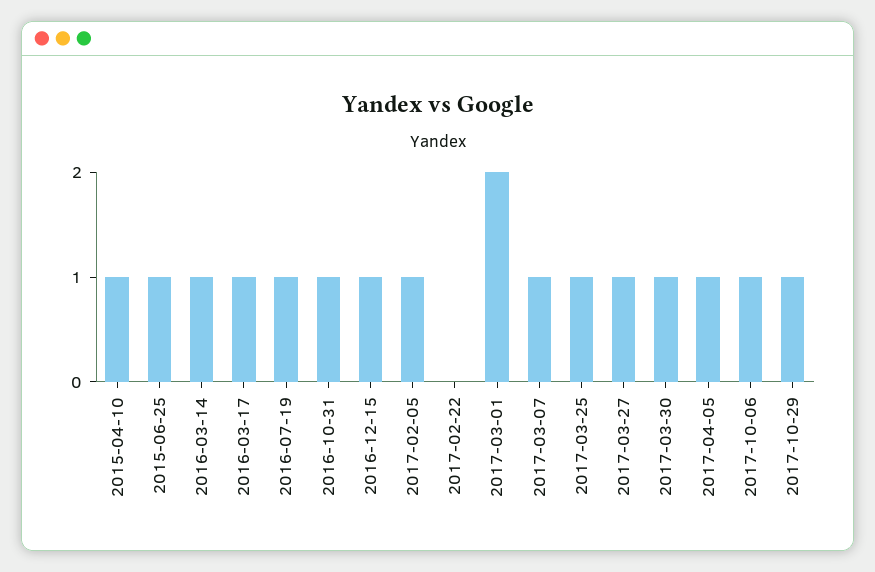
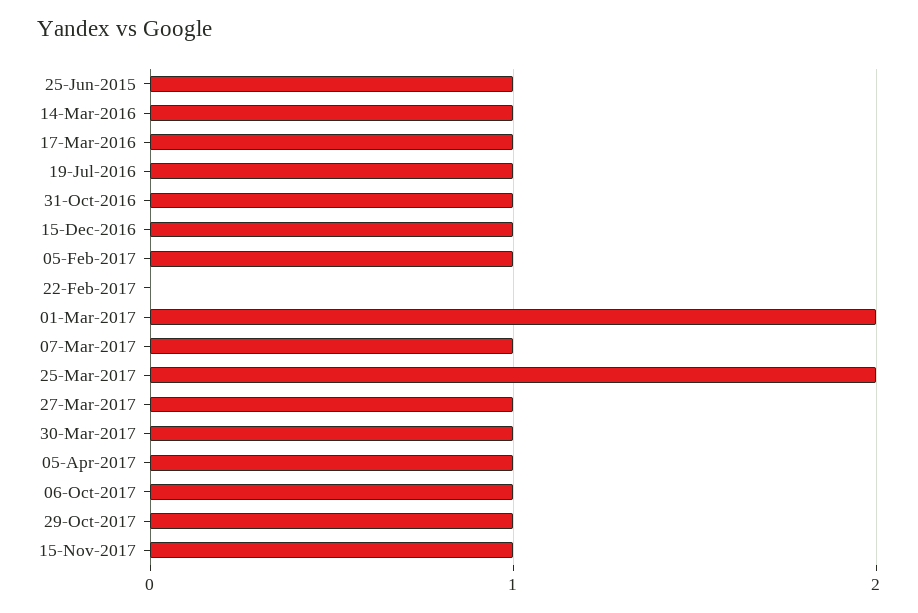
2015-04-10: 1 -> none
2017-03-25: 1 -> 2
15-Nov-2017: none -> 1

